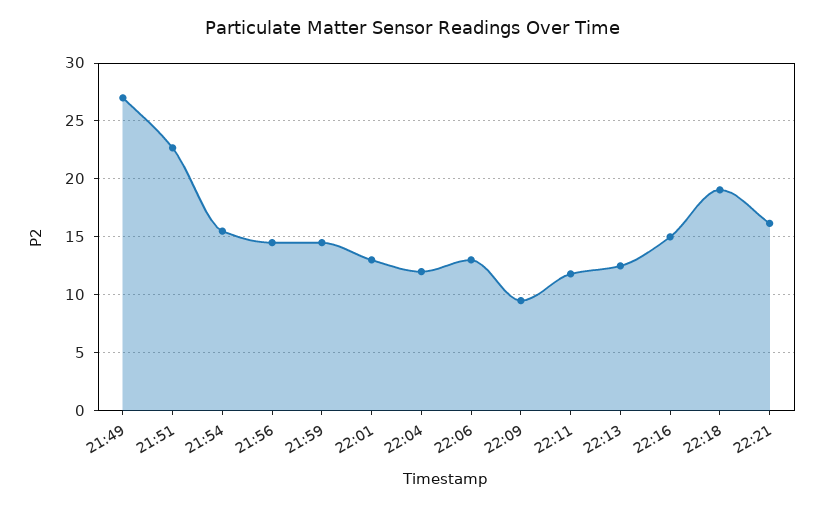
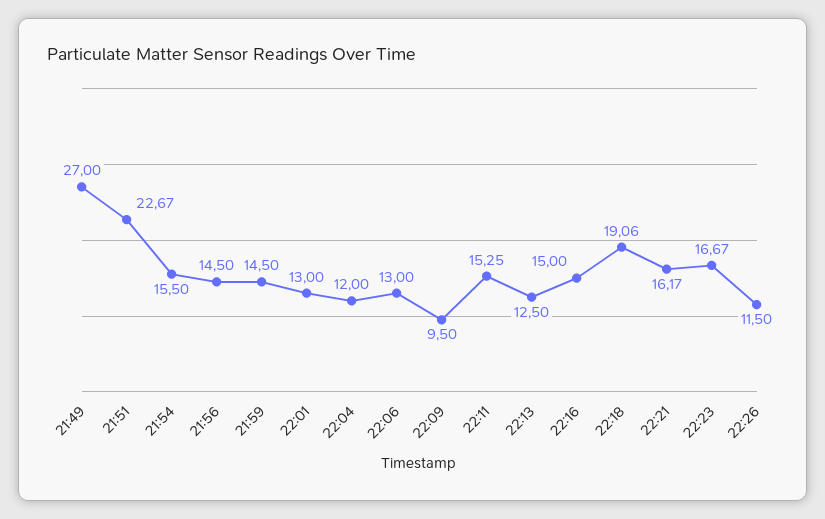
22:11: 12 -> 15.25
22:23: none -> 16.67
22:26: none -> 11.5

